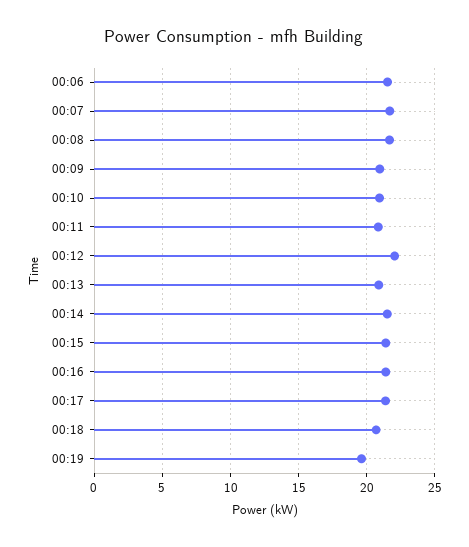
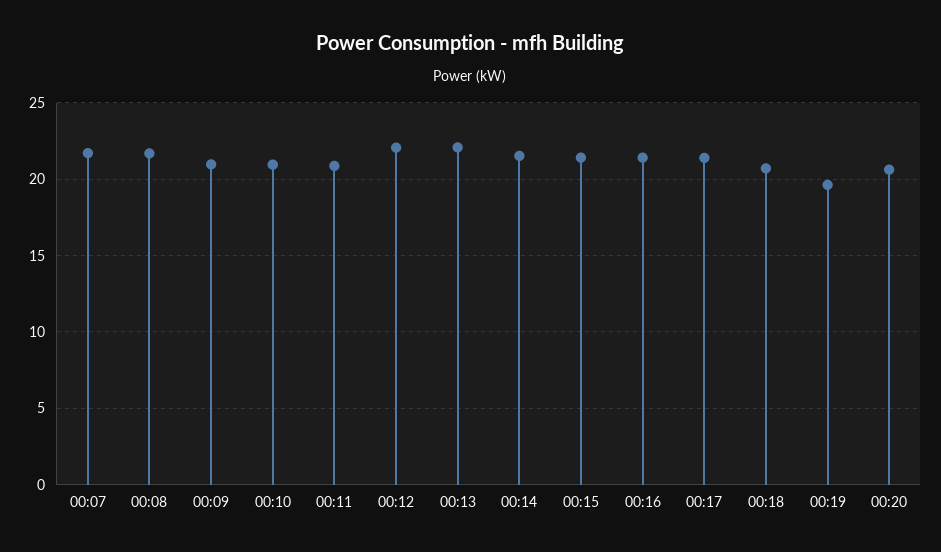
00:06: 21.5 -> none
00:13: 21 -> 22
00:20: none -> 20.5

